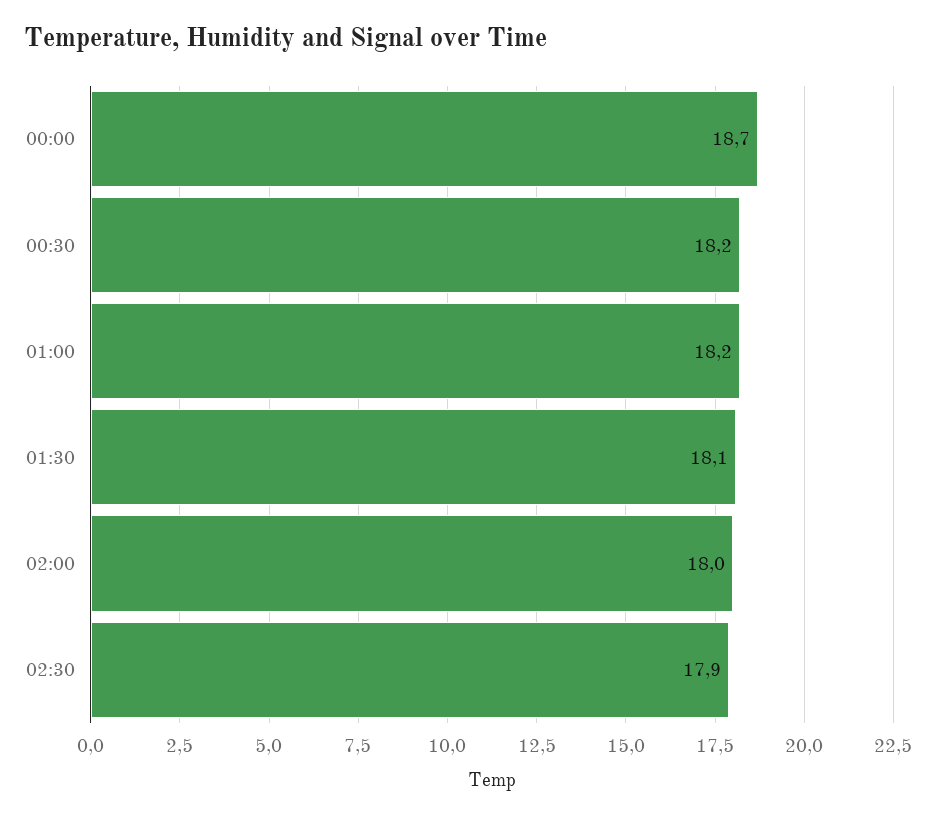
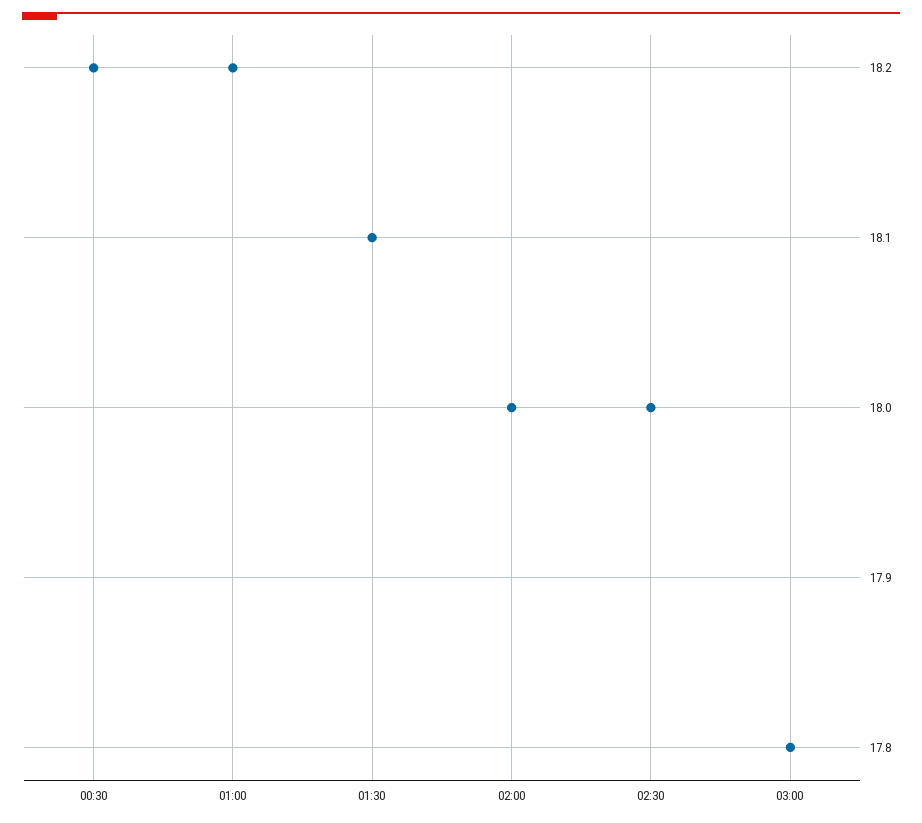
00:00: 18.7 -> none
02:30: 17.9 -> 18
03:00: none -> 17.8

